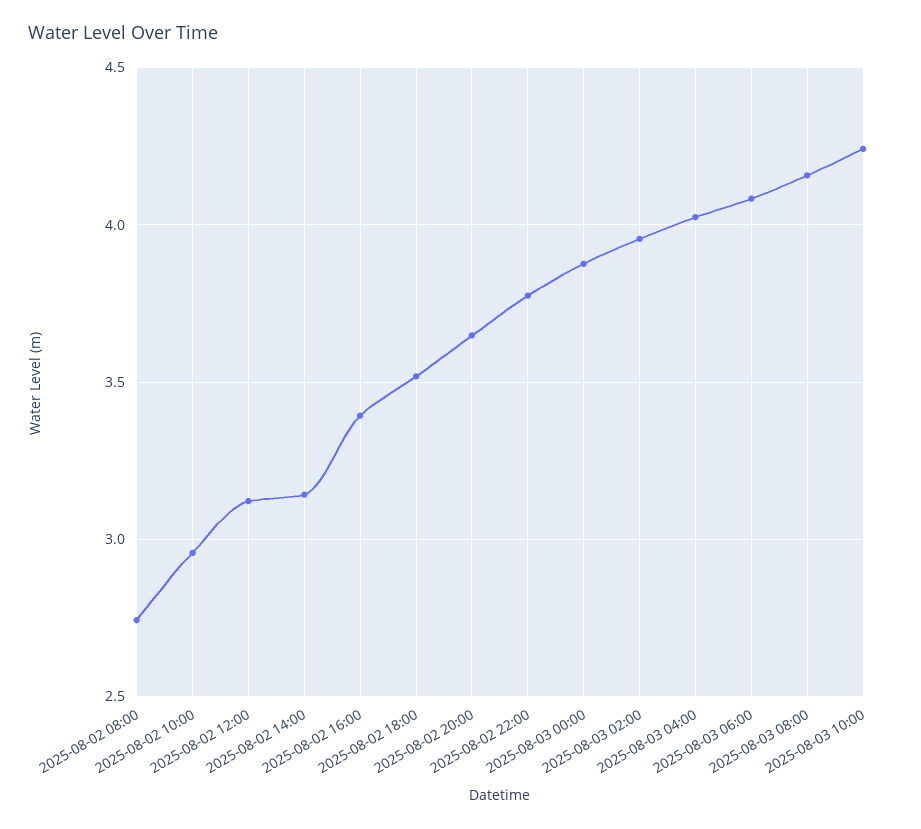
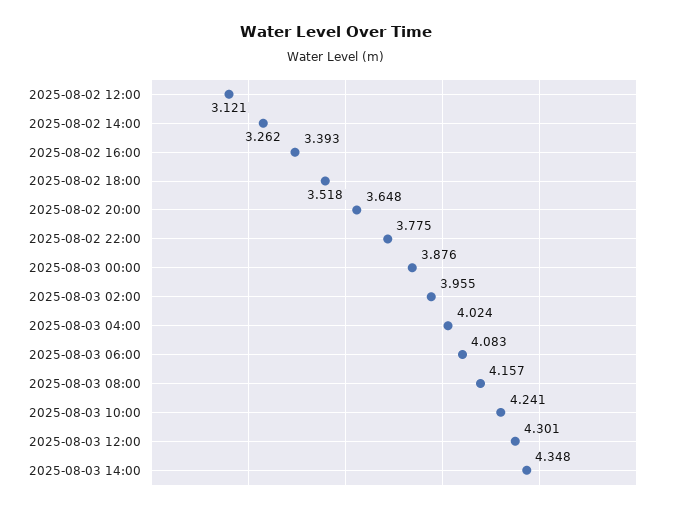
2025-08-02 08:00: 2.75 -> none
2025-08-02 10:00: 2.95 -> none
2025-08-02 14:00: 3.15 -> 3.262
2025-08-03 12:00: none -> 4.301
2025-08-03 14:00: none -> 4.348

